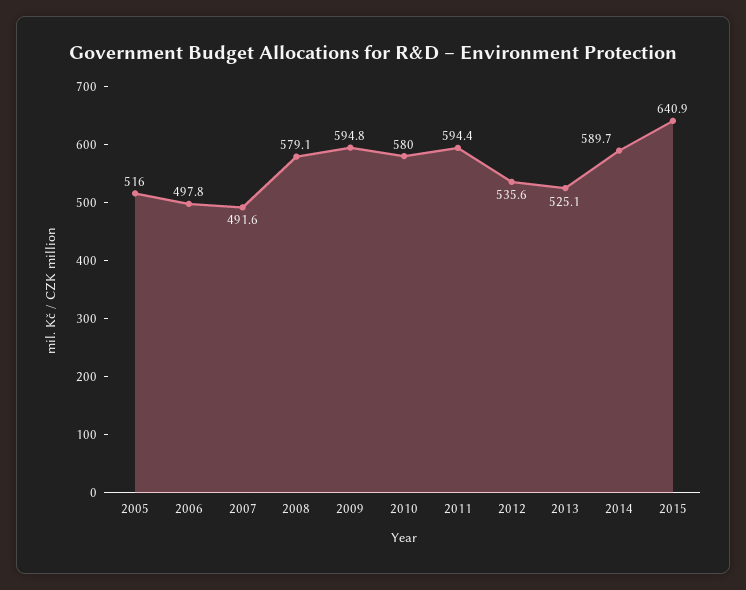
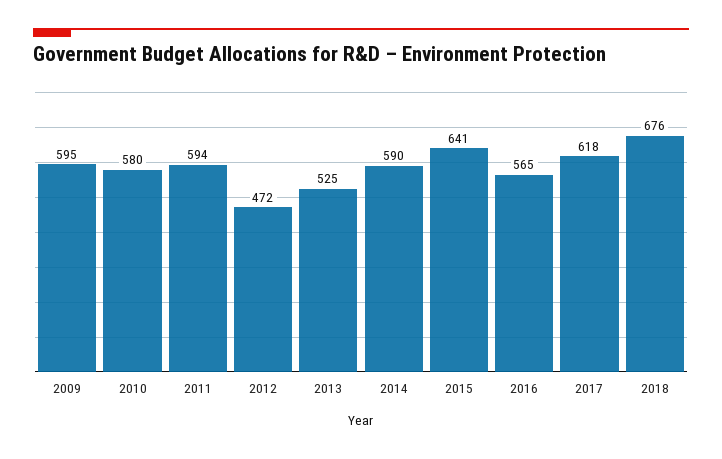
2005: 516 -> none
2006: 497.8 -> none
2007: 491.6 -> none
2008: 579.1 -> none
2012: 535.6 -> 472
2016: none -> 565
2017: none -> 618
2018: none -> 676

